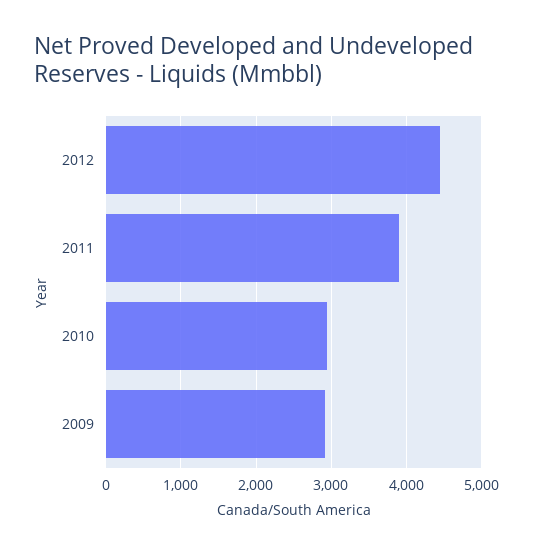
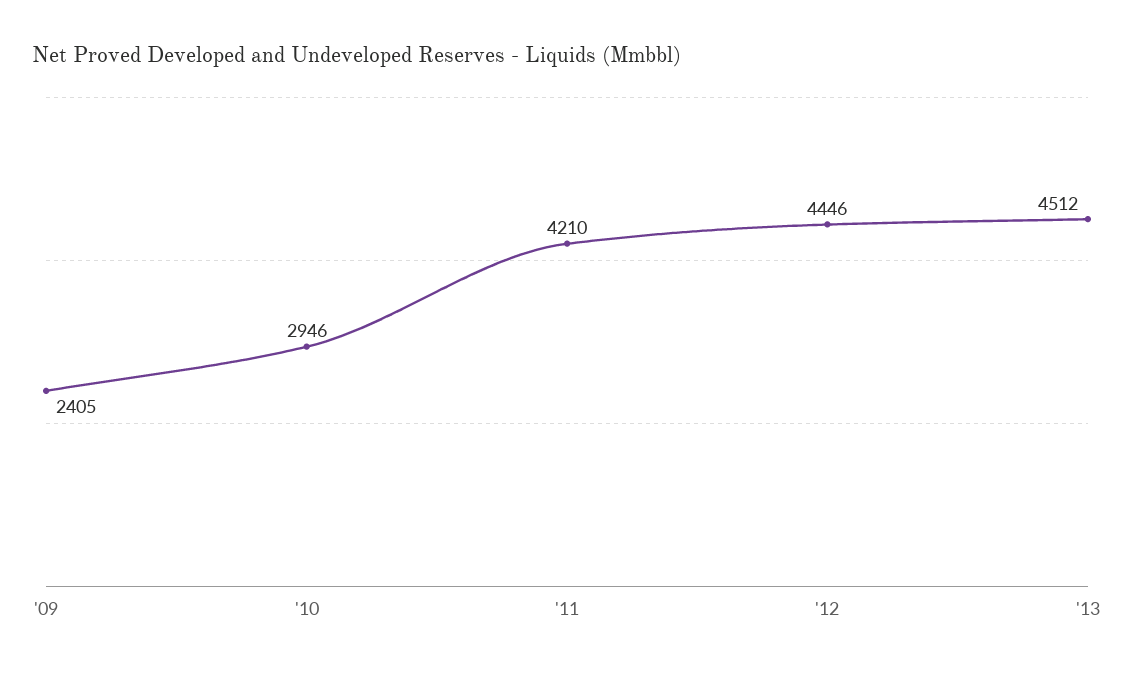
2011: 3900 -> 4210
2009: 2900 -> 2405
'13: none -> 4512

